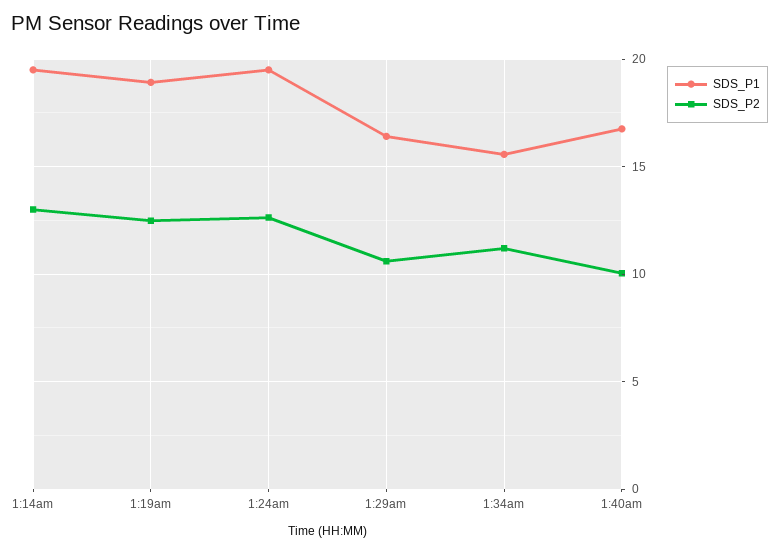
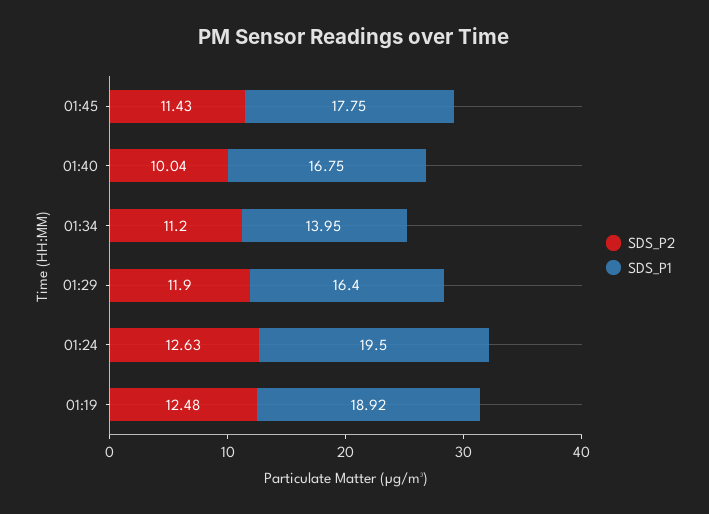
SDS_P1, 1:14am: 19.5 -> none
SDS_P2, 1:14am: 13 -> none
SDS_P2, 1:29am: 10.5 -> 11.9
SDS_P1, 1:34am: 15.5 -> 13.95
SDS_P2, 01:45: none -> 11.43
SDS_P1, 01:45: none -> 17.75

